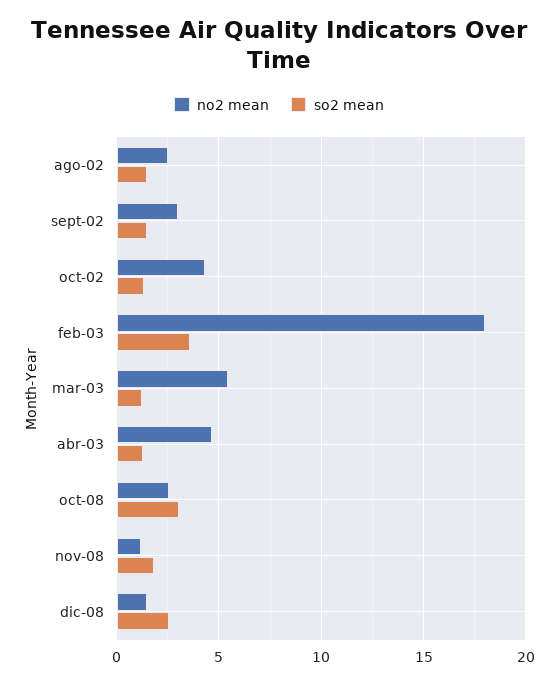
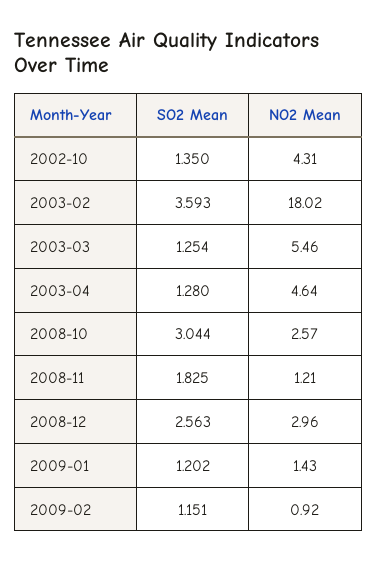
no2 mean, ago-02: 2.5 -> none
so2 mean, ago-02: 1.5 -> none
no2 mean, sept-02: 3 -> none
so2 mean, sept-02: 1.5 -> none
no2 mean, dic-08: 1.5 -> 2.96
so2 mean, 2009-01: none -> 1.202
no2 mean, 2009-01: none -> 1.43
so2 mean, 2009-02: none -> 1.151
no2 mean, 2009-02: none -> 0.92

